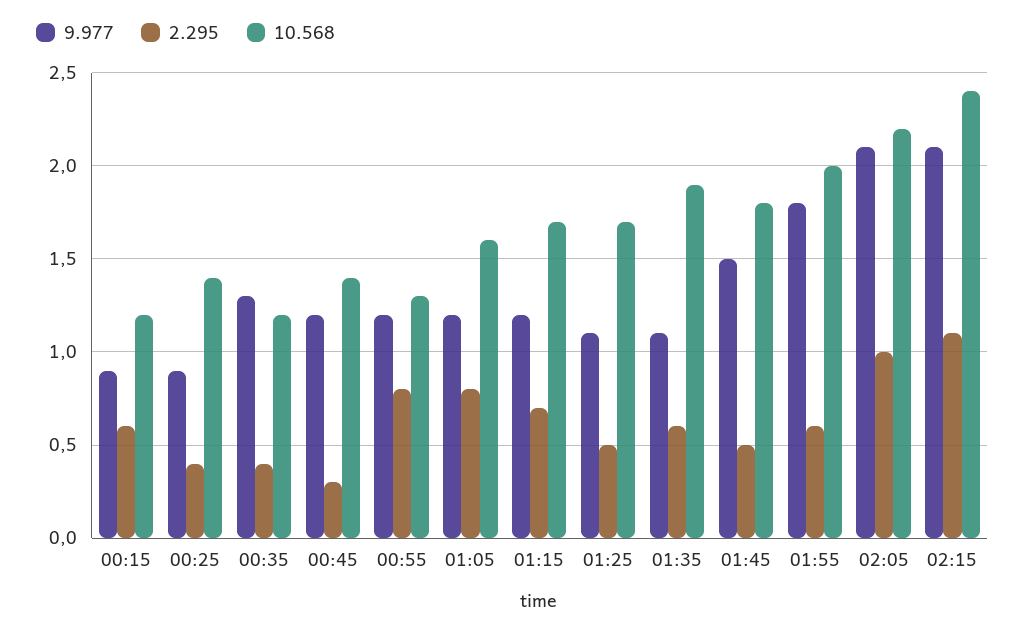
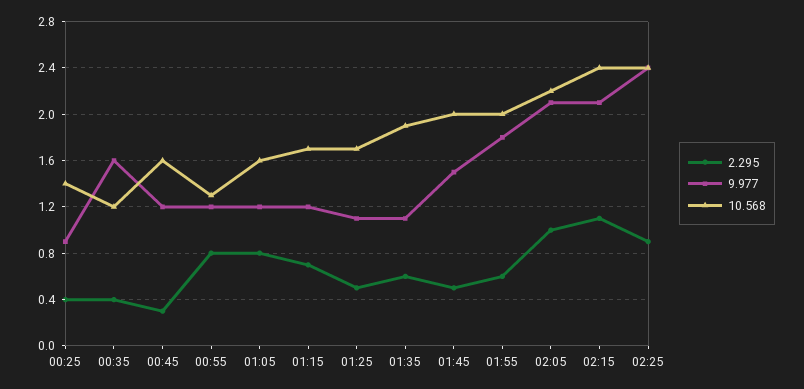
9.977, 00:15: 0.9 -> none
2.295, 00:15: 0.6 -> none
10.568, 00:15: 1.2 -> none
9.977, 00:35: 1.3 -> 1.6
10.568, 00:45: 1.4 -> 1.6
10.568, 01:45: 1.8 -> 2
2.295, 02:25: none -> 0.9
9.977, 02:25: none -> 2.4
10.568, 02:25: none -> 2.4

